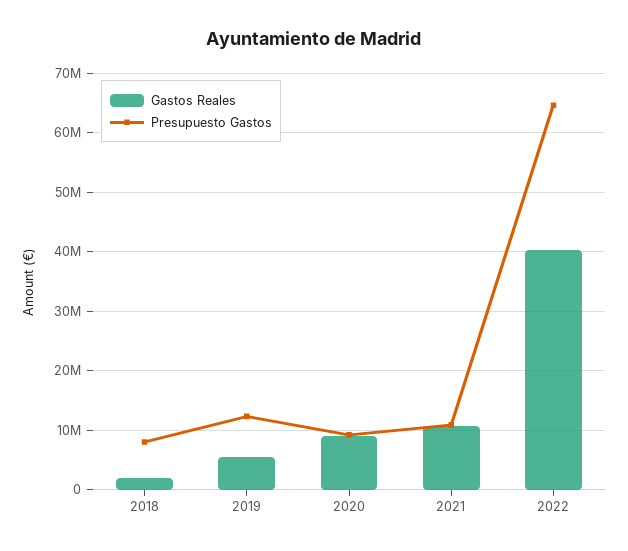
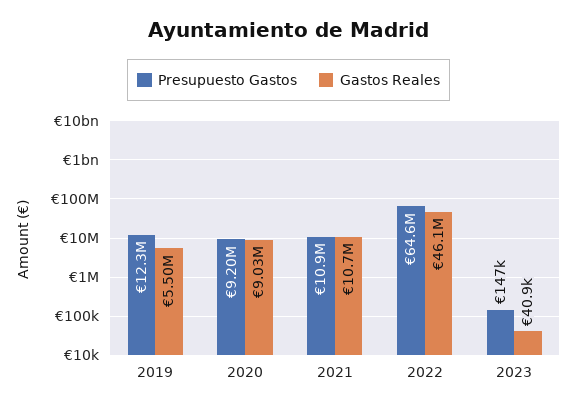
Gastos Reales, 2018: 2000000 -> none
Presupuesto Gastos, 2018: 8000000 -> none
Gastos Reales, 2022: 40000000 -> 46100000
Presupuesto Gastos, 2023: none -> 147000
Gastos Reales, 2023: none -> 40900

